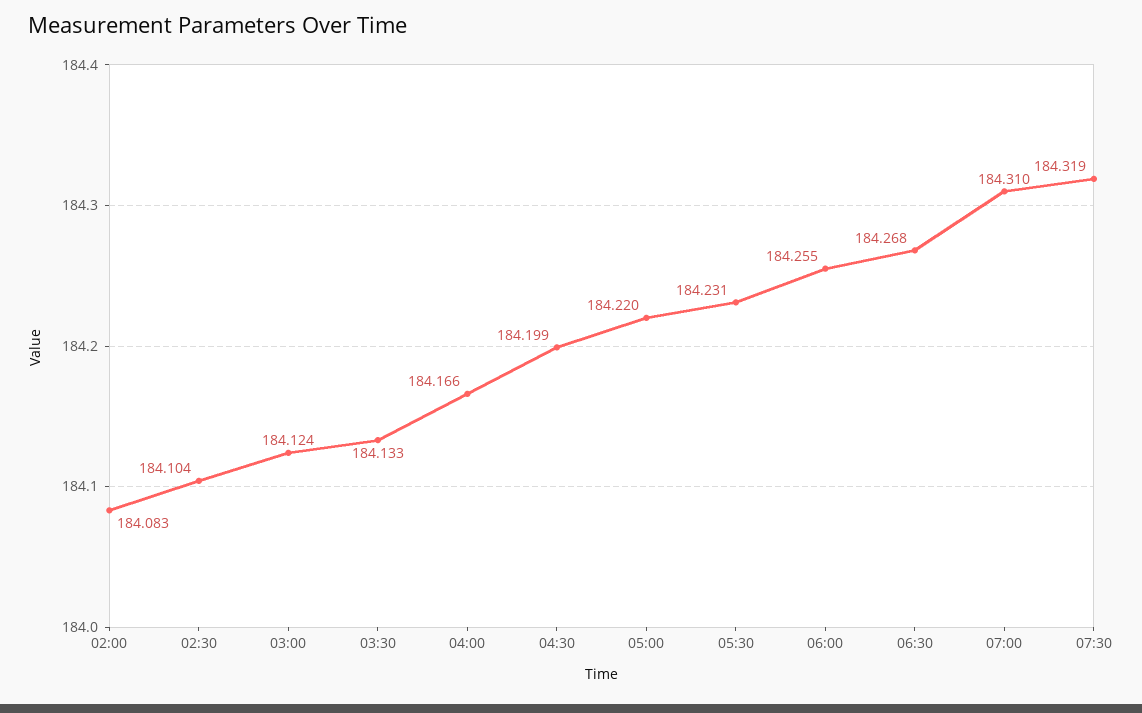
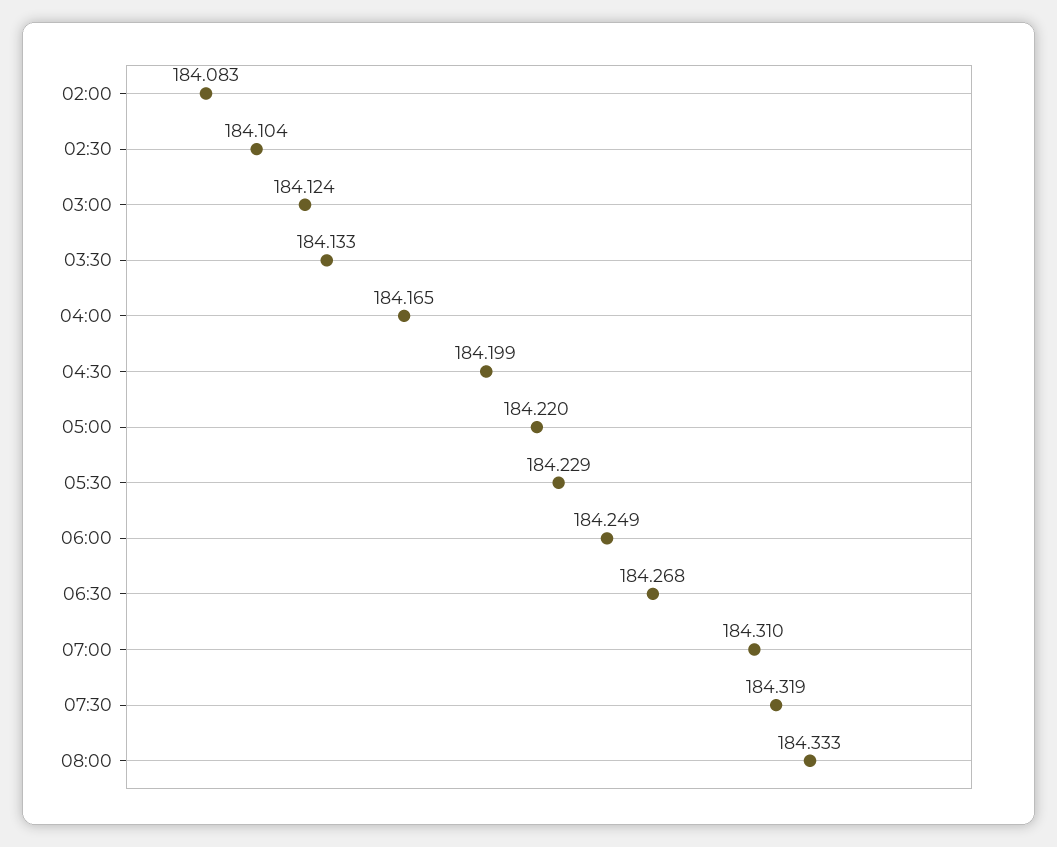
04:00: 184.166 -> 184.165
05:30: 184.231 -> 184.229
06:00: 184.255 -> 184.249
08:00: none -> 184.333

